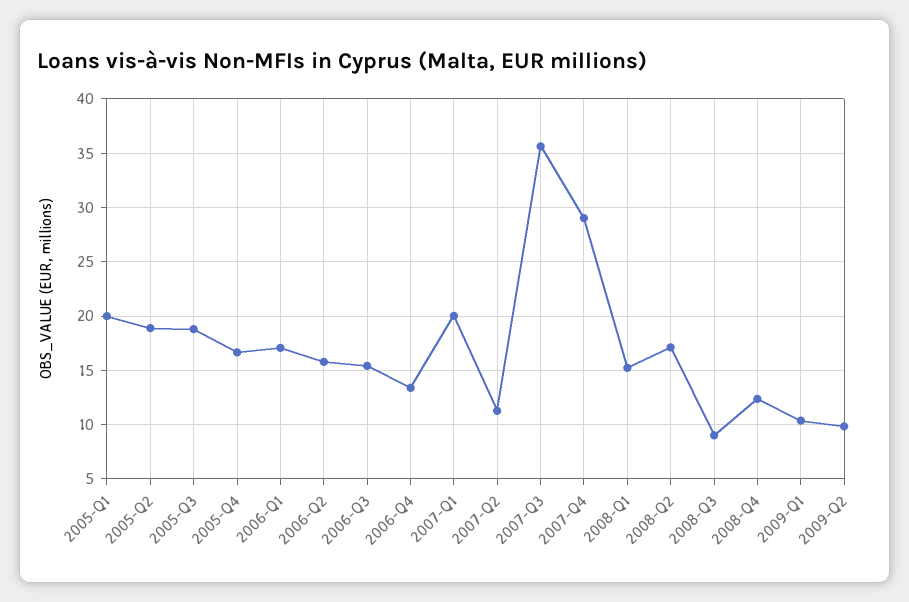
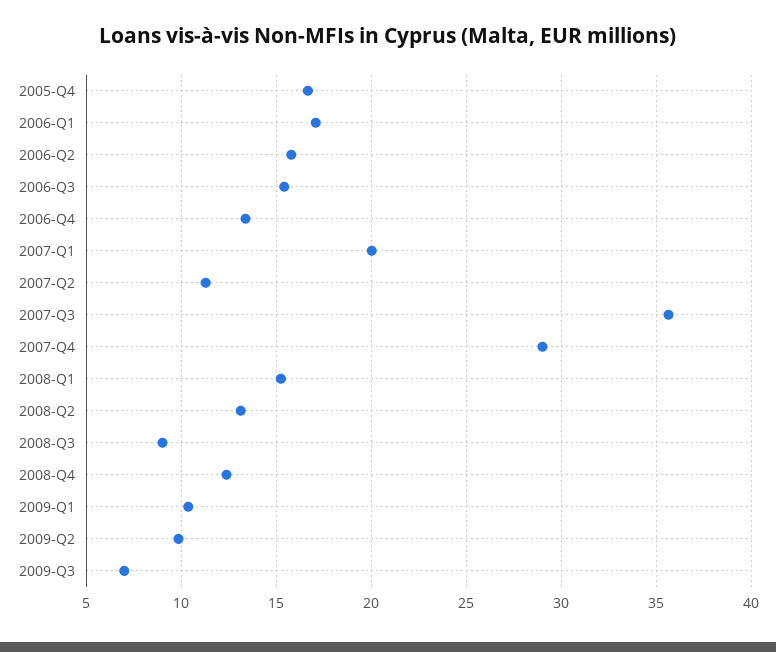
2005-Q1: 20 -> none
2005-Q2: 19 -> none
2005-Q3: 19 -> none
2008-Q2: 17 -> 13
2009-Q3: none -> 7

